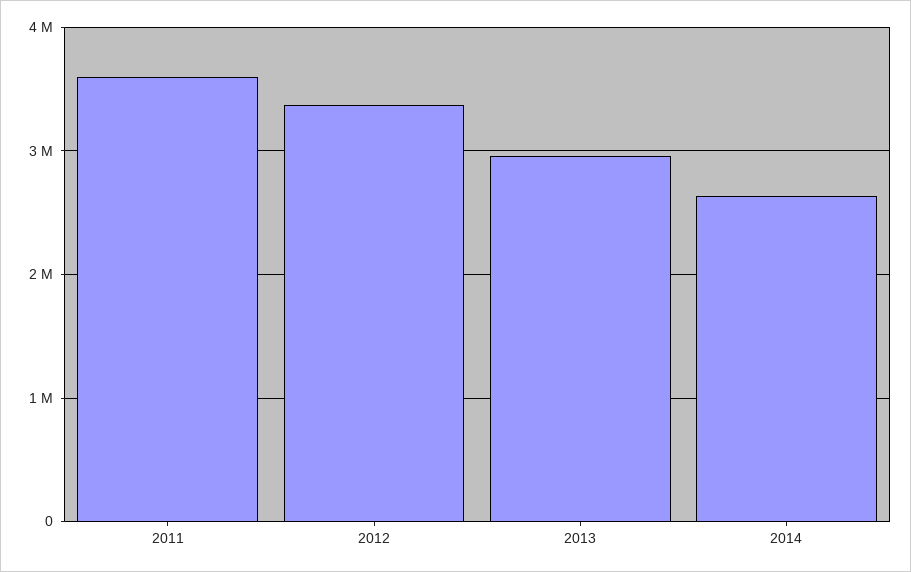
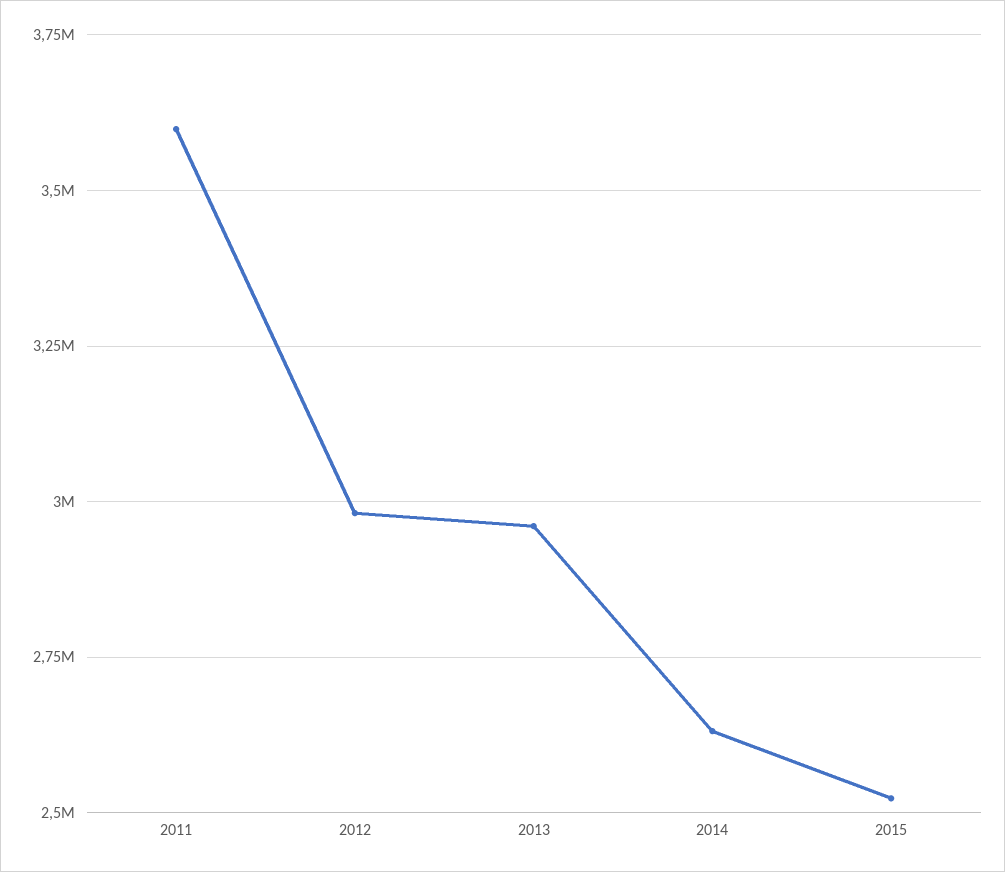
2012: 3400000 -> 2975000
2015: none -> 2525000

